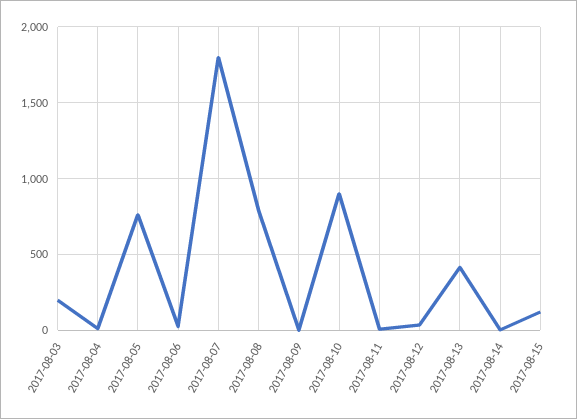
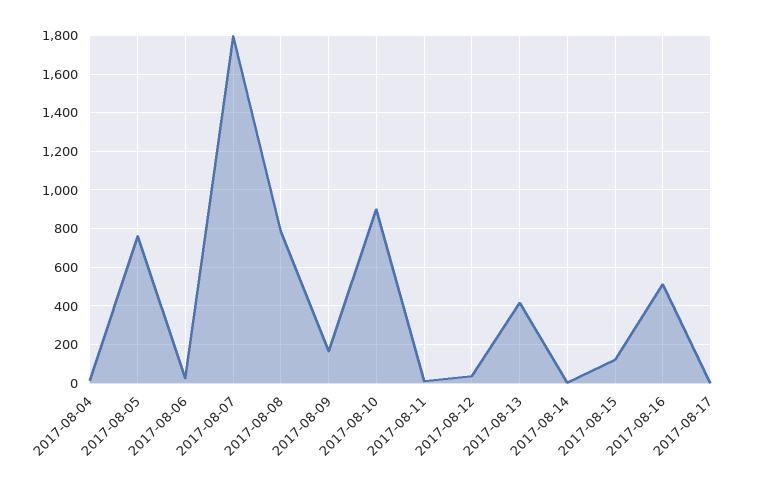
2017-08-03: 200 -> none
2017-08-09: 0 -> 150
2017-08-16: none -> 500
2017-08-17: none -> 0

